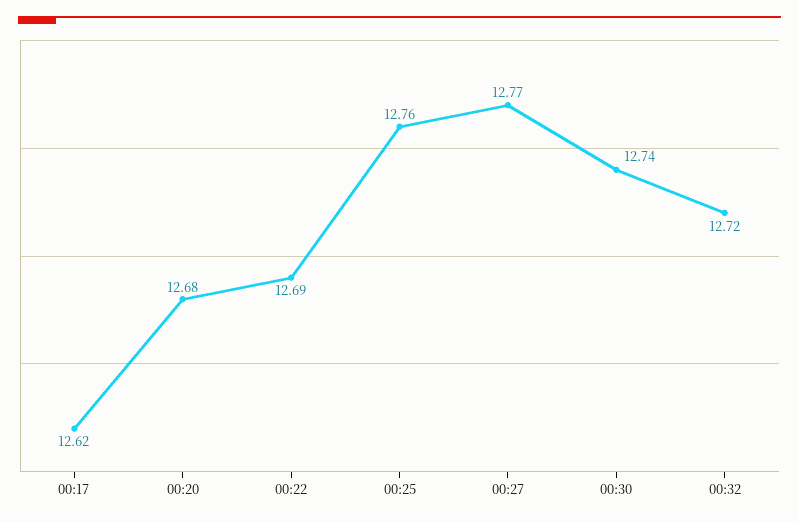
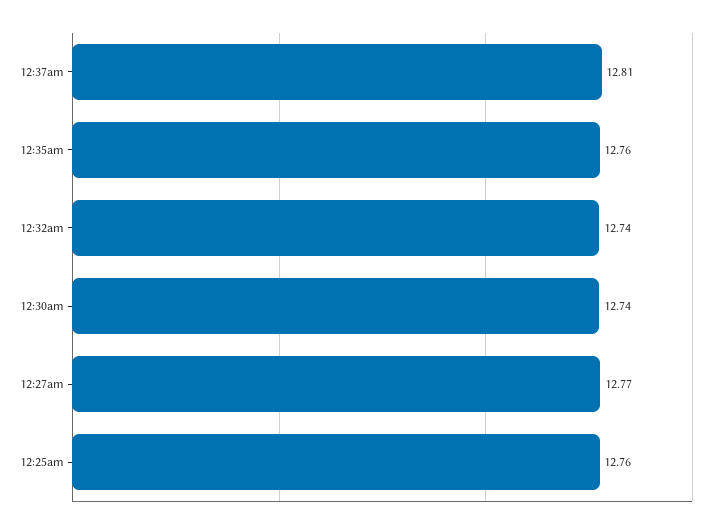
00:17: 12.62 -> none
00:20: 12.68 -> none
00:22: 12.69 -> none
00:32: 12.72 -> 12.74
12:37am: none -> 12.81
12:35am: none -> 12.76

